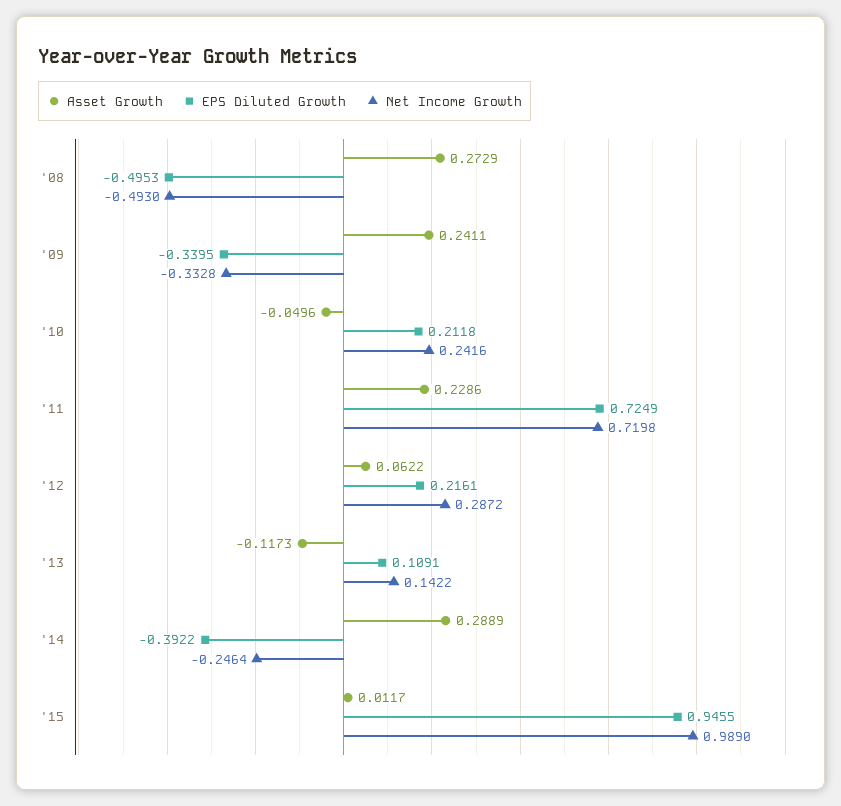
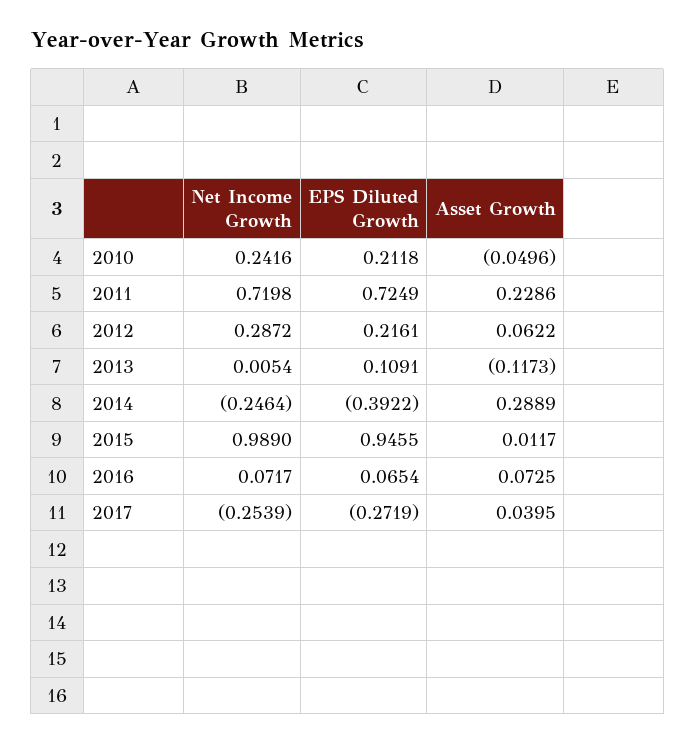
Asset Growth, '08: 0.2729 -> none
EPS Diluted Growth, '08: -0.4953 -> none
Net Income Growth, '08: -0.493 -> none
Asset Growth, '09: 0.2411 -> none
EPS Diluted Growth, '09: -0.3395 -> none
Net Income Growth, '09: -0.3328 -> none
Net Income Growth, '13: 0.1422 -> 0.0054
Net Income Growth, 2016: none -> 0.0717
EPS Diluted Growth, 2016: none -> 0.0654
Asset Growth, 2016: none -> 0.0725
Net Income Growth, 2017: none -> -0.2539
EPS Diluted Growth, 2017: none -> -0.2719
Asset Growth, 2017: none -> 0.0395

